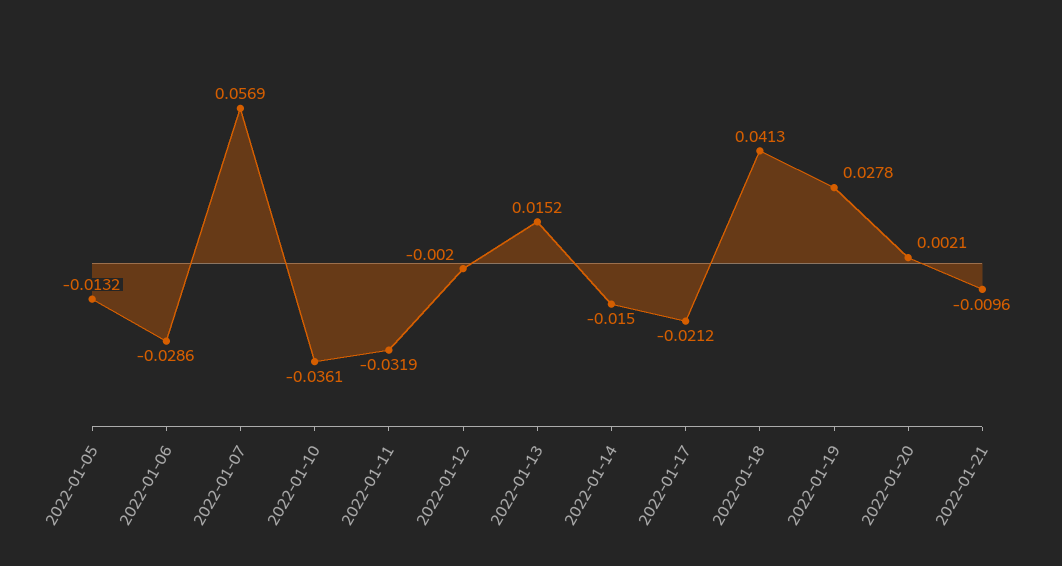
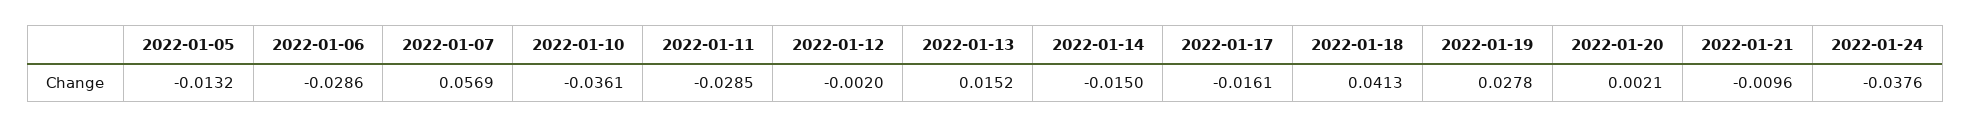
2022-01-11: -0.0319 -> -0.0285
2022-01-17: -0.0212 -> -0.0161
2022-01-24: none -> -0.0376

